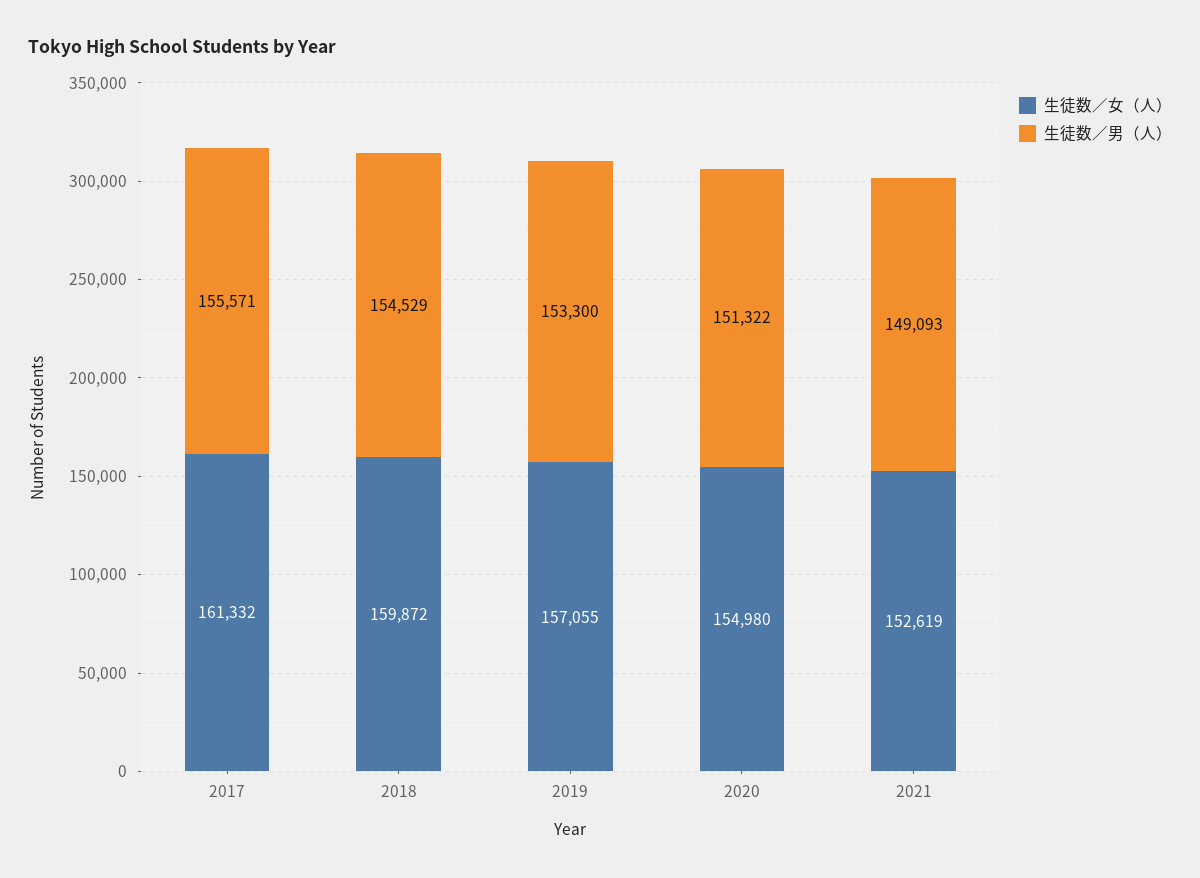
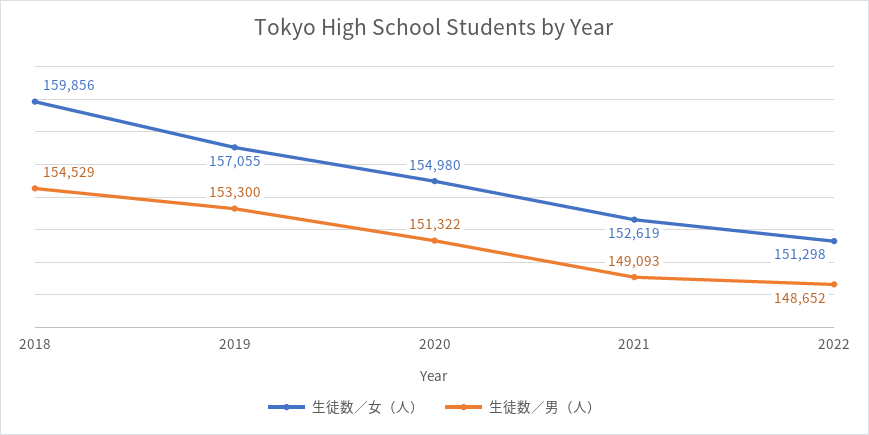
生徒数／女（人）, 2017: 161332 -> none
生徒数／男（人）, 2017: 155571 -> none
生徒数／女（人）, 2018: 159872 -> 159856
生徒数／女（人）, 2022: none -> 151298
生徒数／男（人）, 2022: none -> 148652

